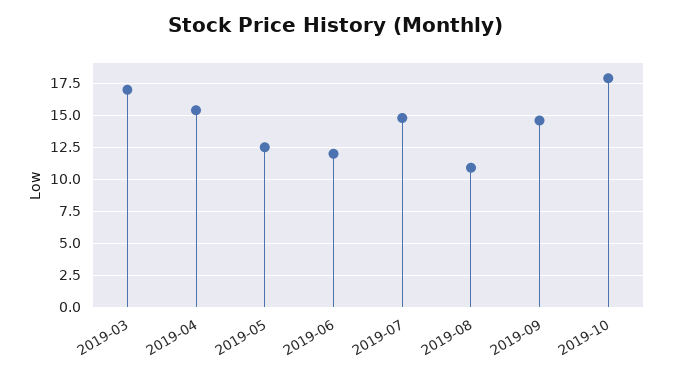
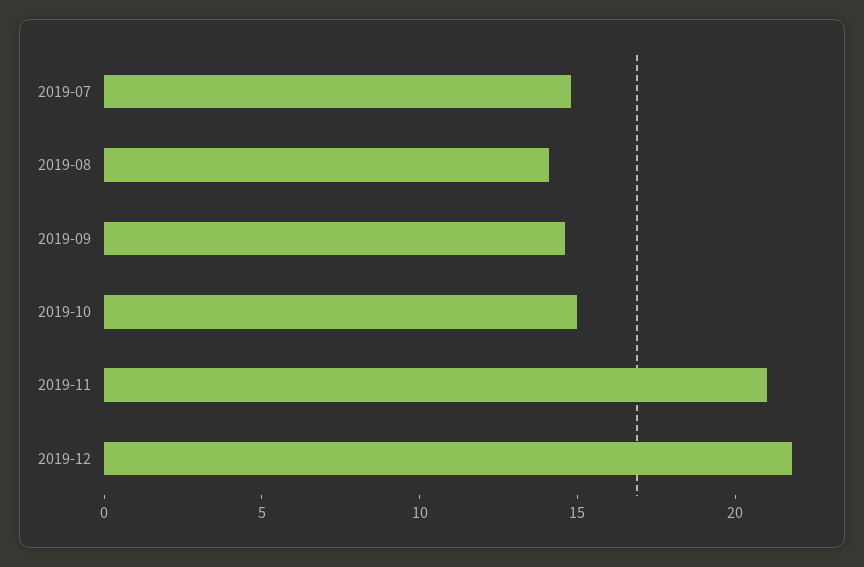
2019-03: 17 -> none
2019-04: 15.5 -> none
2019-05: 12.5 -> none
2019-06: 12 -> none
2019-08: 11 -> 14
2019-10: 18 -> 15
2019-11: none -> 21
2019-12: none -> 22

